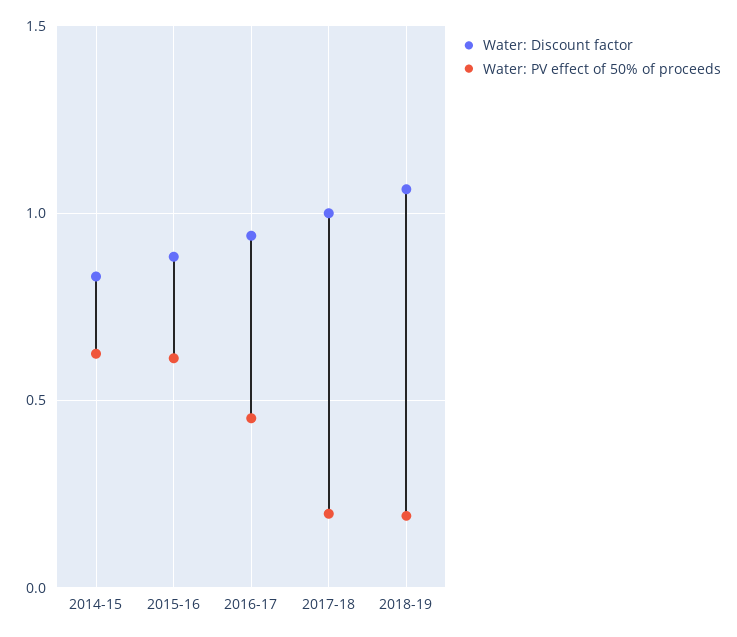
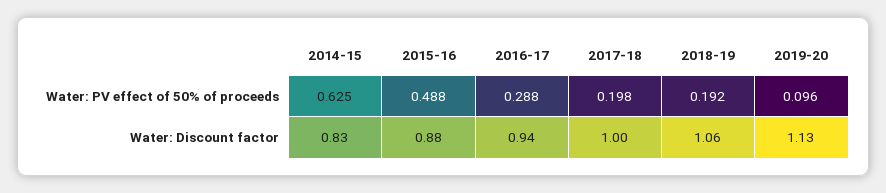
Water: PV effect of 50% of proceeds, 2015-16: 0.6 -> 0.488
Water: PV effect of 50% of proceeds, 2016-17: 0.45 -> 0.288
Water: PV effect of 50% of proceeds, 2019-20: none -> 0.096
Water: Discount factor, 2019-20: none -> 1.13

